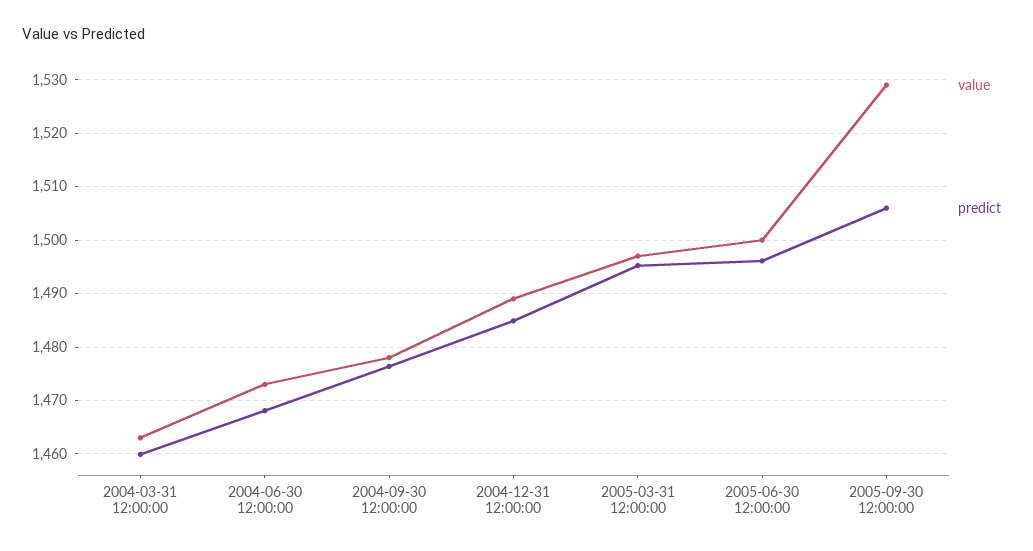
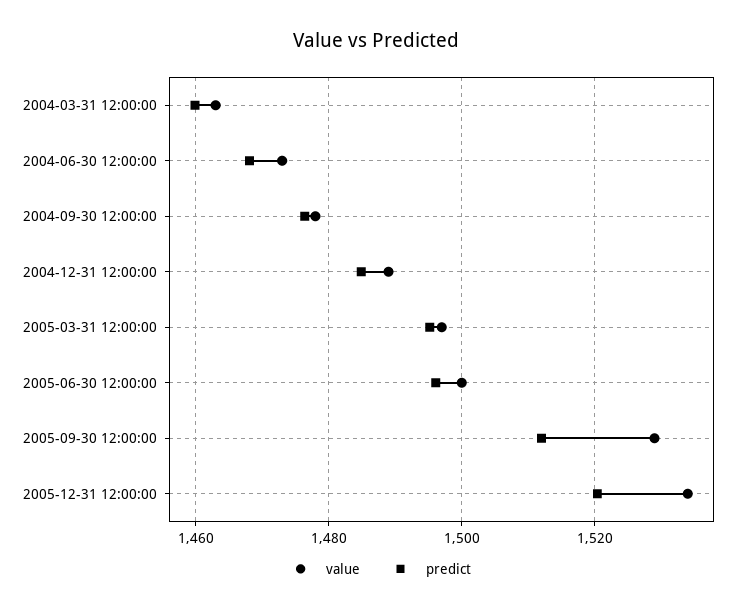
predict, 2005-09-30 12:00:00: 1506 -> 1512
value, 2005-12-31 12:00:00: none -> 1534
predict, 2005-12-31 12:00:00: none -> 1520

